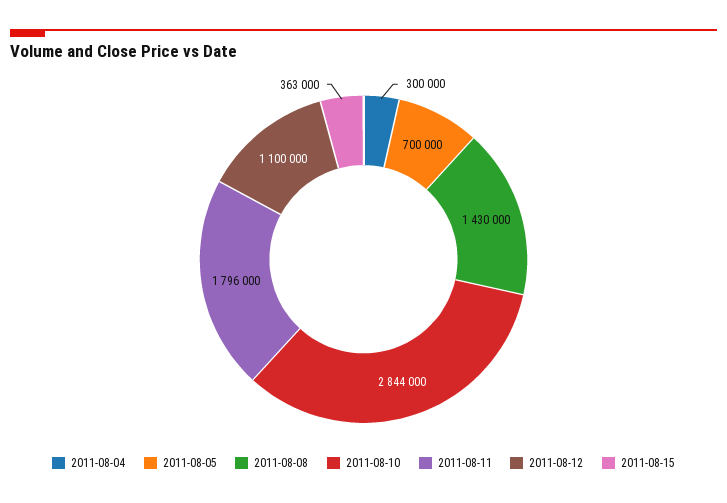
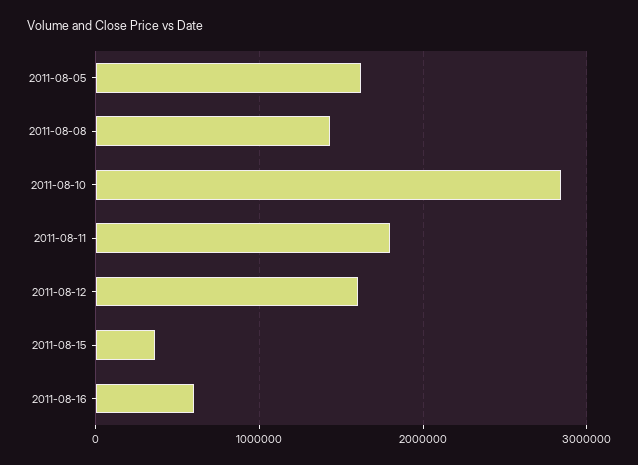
2011-08-04: 300000 -> none
2011-08-05: 700000 -> 1600000
2011-08-12: 1100000 -> 1600000
2011-08-16: none -> 600000

